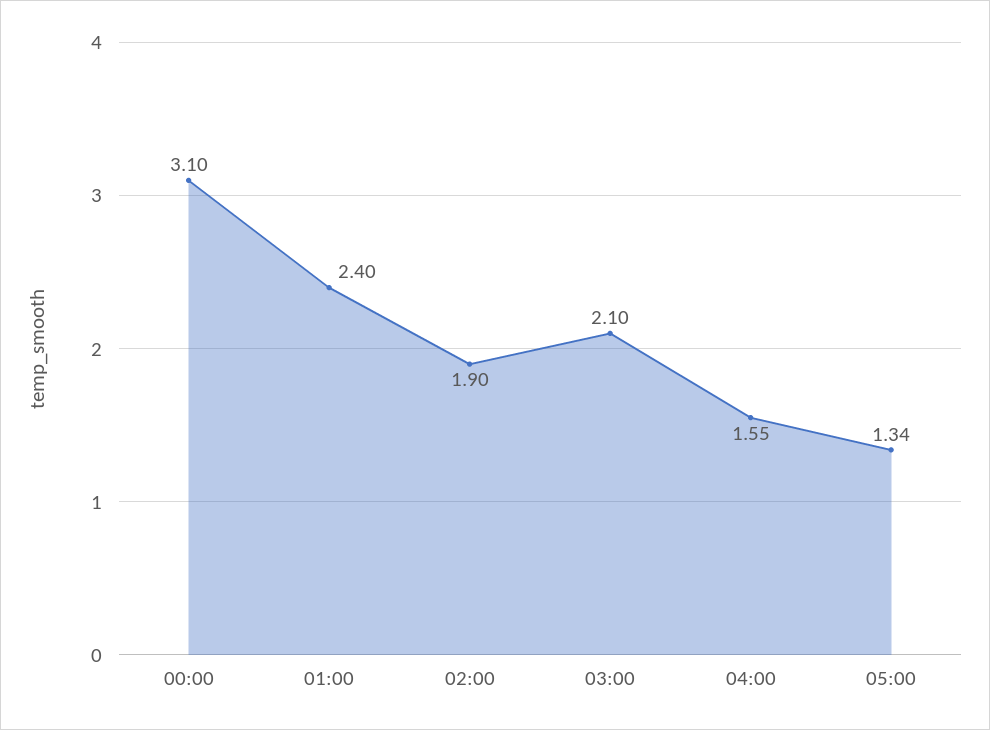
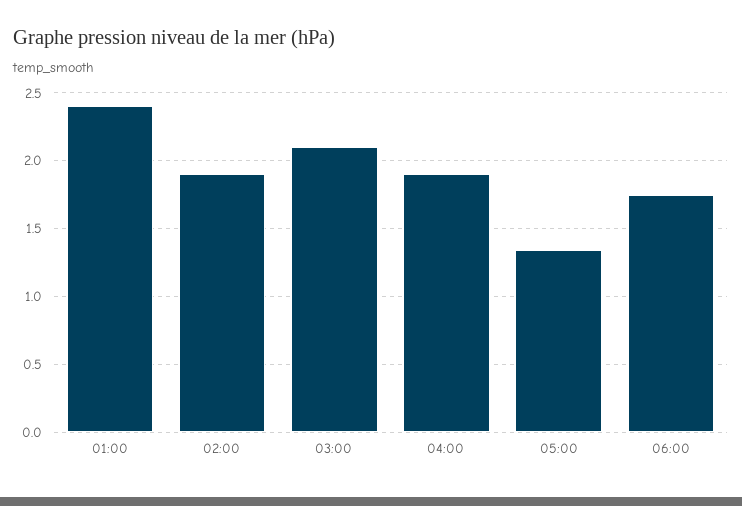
00:00: 3.1 -> none
04:00: 1.55 -> 1.9
06:00: none -> 1.75

